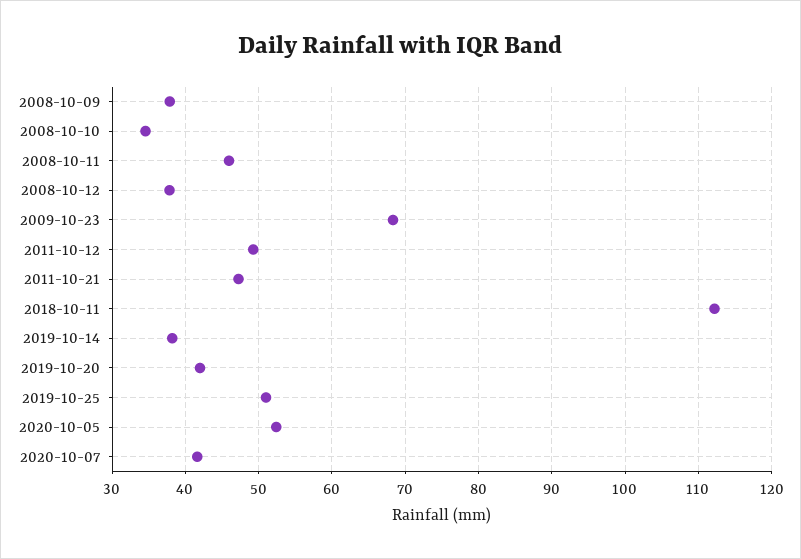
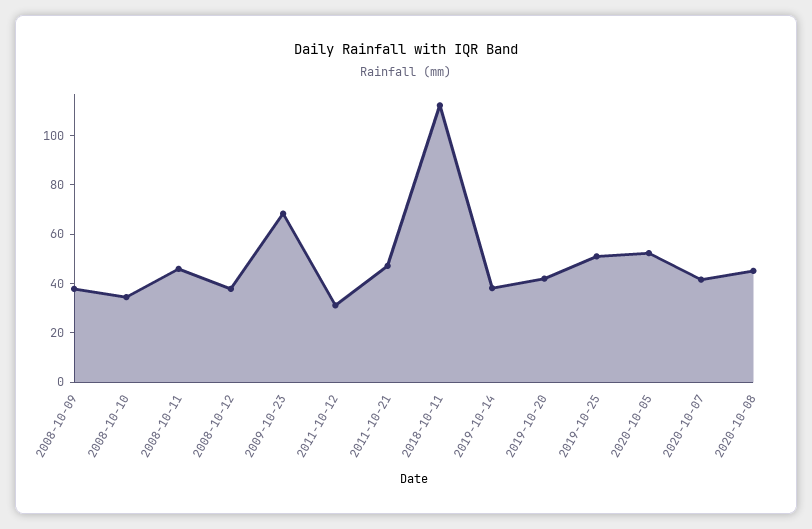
2011-10-12: 49 -> 30
2020-10-08: none -> 45

